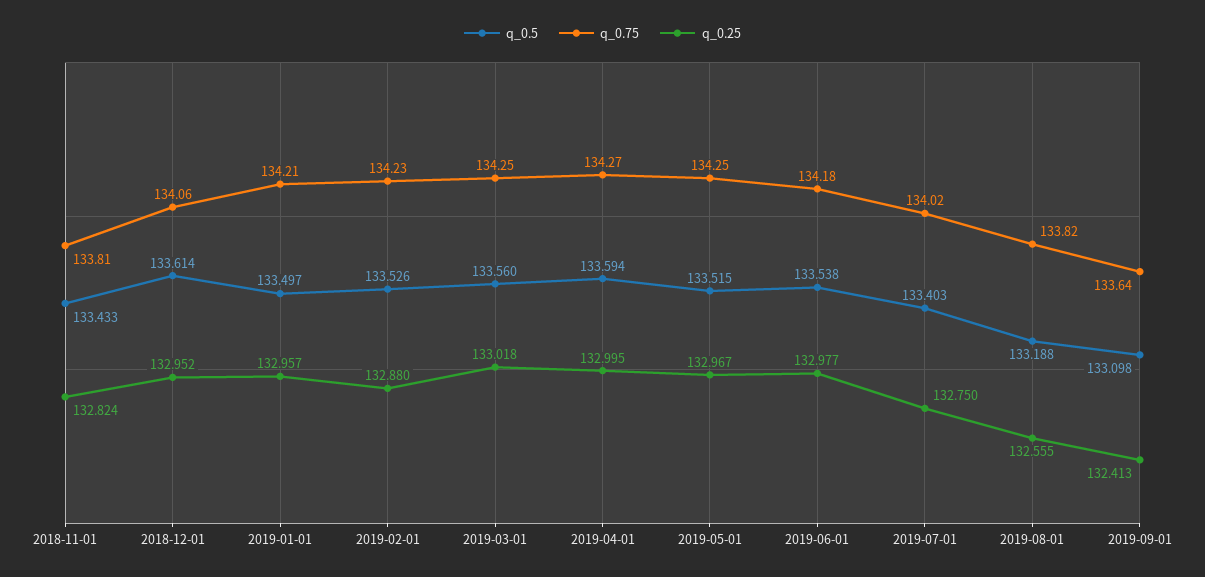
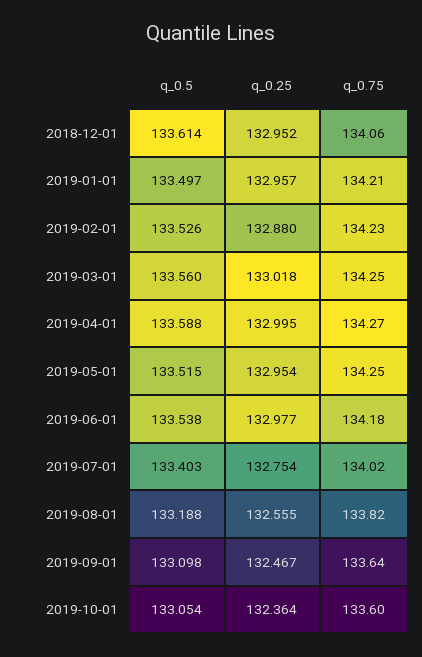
q_0.5, 2018-11-01: 133.433 -> none
q_0.75, 2018-11-01: 133.81 -> none
q_0.25, 2018-11-01: 132.824 -> none
q_0.5, 2019-04-01: 133.594 -> 133.588
q_0.25, 2019-05-01: 132.967 -> 132.954
q_0.25, 2019-07-01: 132.75 -> 132.754
q_0.25, 2019-09-01: 132.413 -> 132.467
q_0.5, 2019-10-01: none -> 133.054
q_0.25, 2019-10-01: none -> 132.364
q_0.75, 2019-10-01: none -> 133.6

